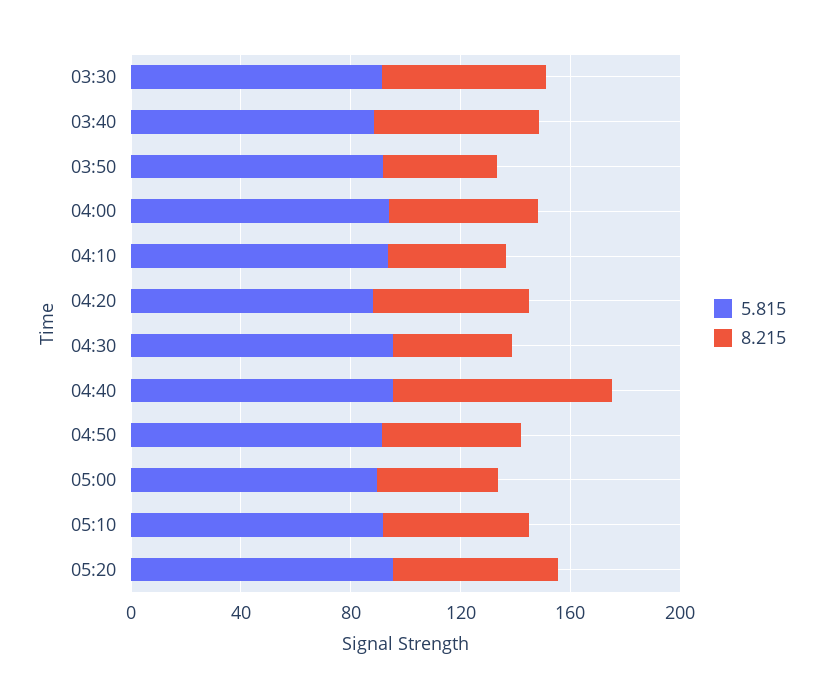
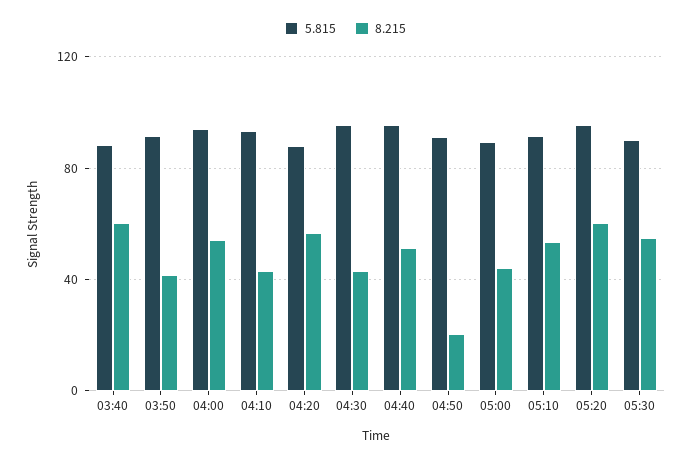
5.815, 03:30: 90 -> none
8.215, 03:30: 60 -> none
8.215, 04:40: 80 -> 50
8.215, 04:50: 50 -> 20
5.815, 05:30: none -> 90
8.215, 05:30: none -> 55

